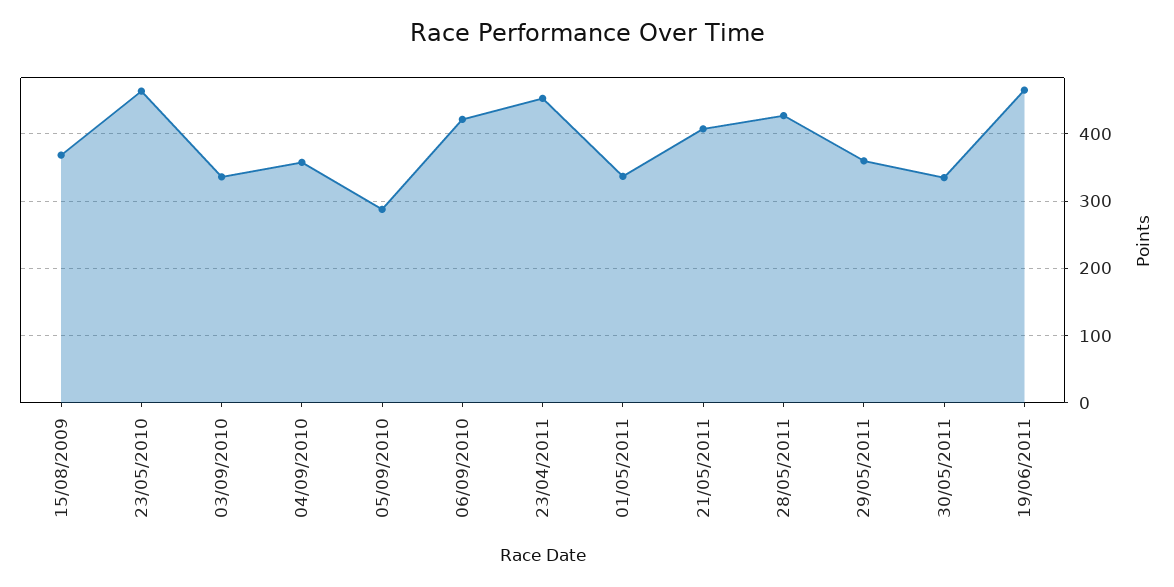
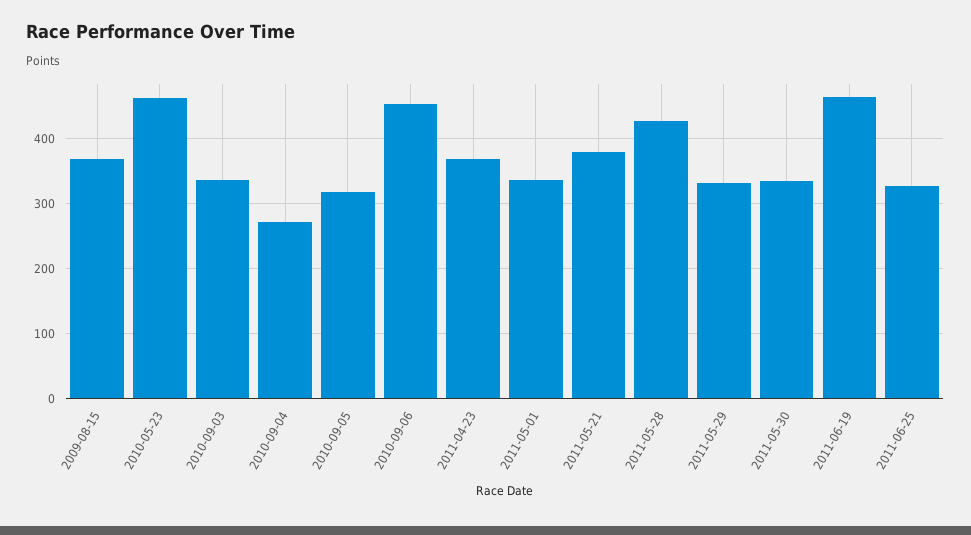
04/09/2010: 360 -> 270
05/09/2010: 290 -> 320
06/09/2010: 420 -> 450
23/04/2011: 450 -> 370
21/05/2011: 410 -> 380
29/05/2011: 360 -> 330
2011-06-25: none -> 330

